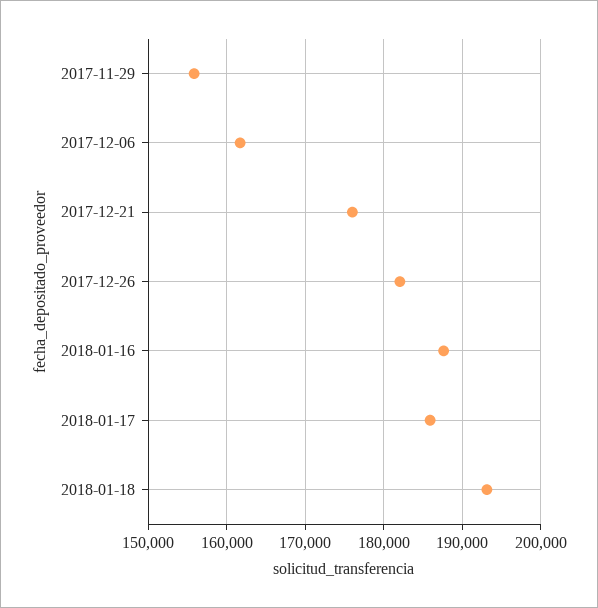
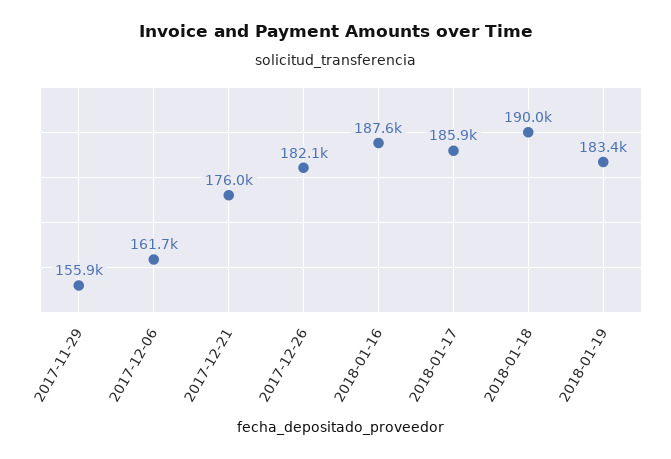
2018-01-18: 193000 -> 190000
2018-01-19: none -> 183400

